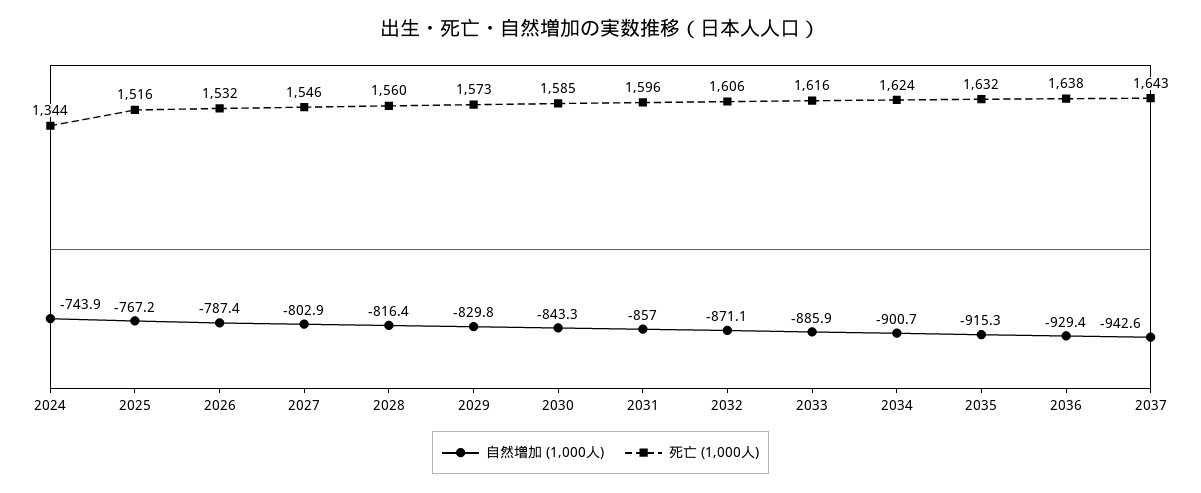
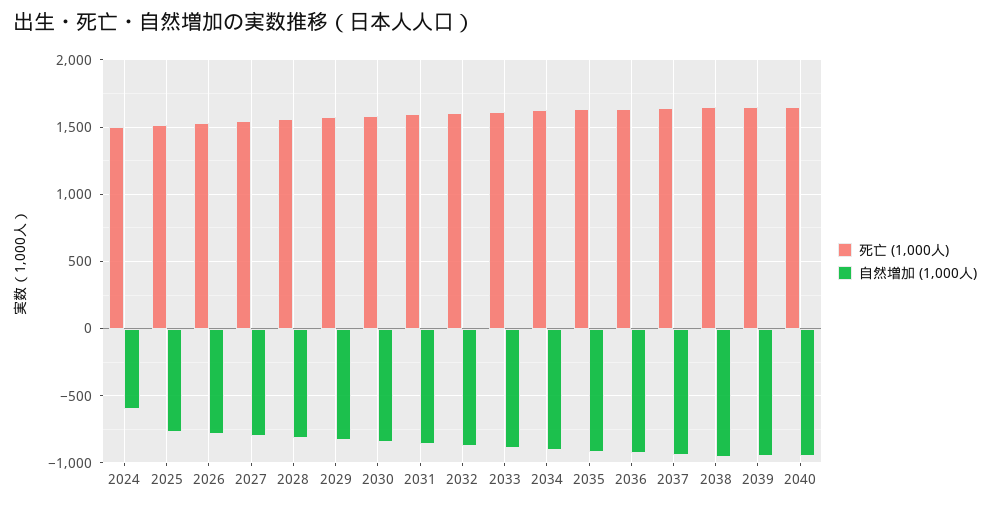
自然増加 (1,000人), 2024: -743.9 -> -600
死亡 (1,000人), 2024: 1344 -> 1500
死亡 (1,000人), 2038: none -> 1650
自然増加 (1,000人), 2038: none -> -950
死亡 (1,000人), 2039: none -> 1650
自然増加 (1,000人), 2039: none -> -950
死亡 (1,000人), 2040: none -> 1650
自然増加 (1,000人), 2040: none -> -950

